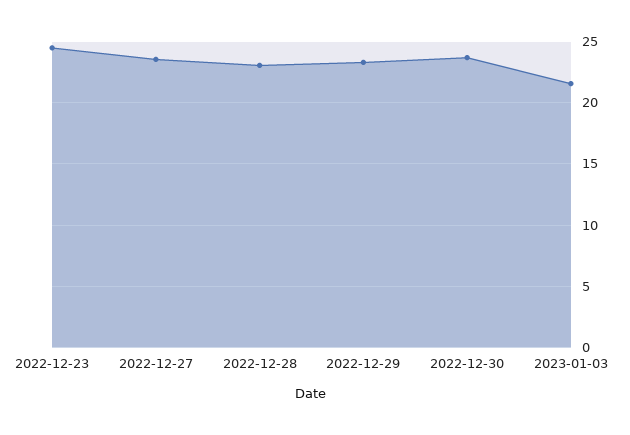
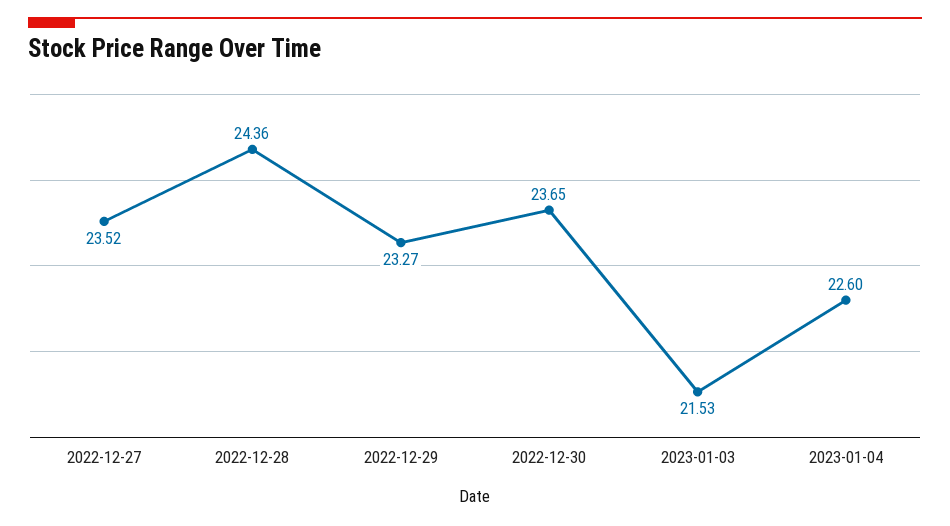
2022-12-23: 24.5 -> none
2022-12-28: 23 -> 24.36
2023-01-04: none -> 22.6

